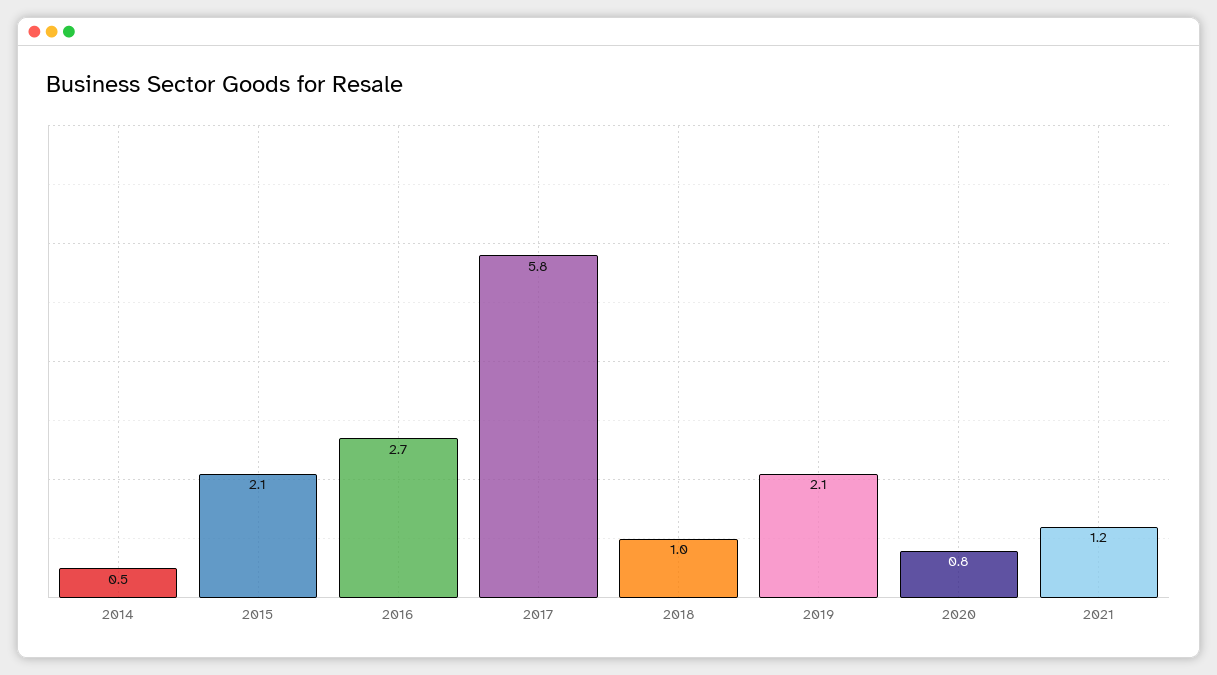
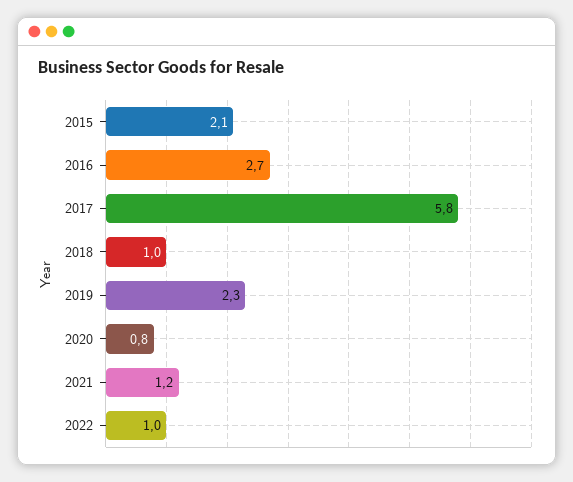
2014: 0.5 -> none
2019: 2.1 -> 2.3
2022: none -> 1

